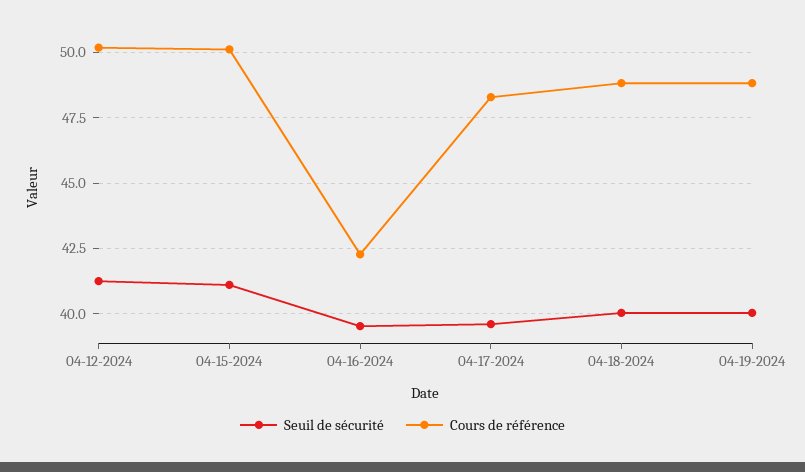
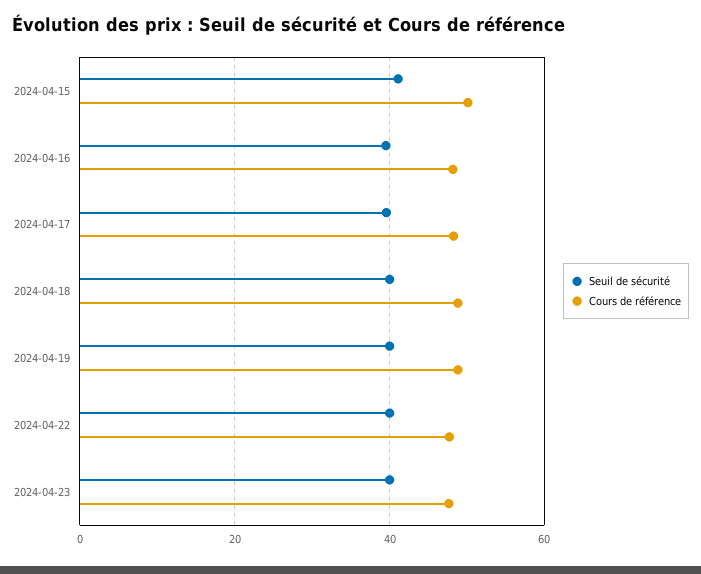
Seuil de sécurité, 04-12-2024: 41.25 -> none
Cours de référence, 04-12-2024: 50.25 -> none
Cours de référence, 04-16-2024: 42.25 -> 48
Seuil de sécurité, 2024-04-22: none -> 40
Cours de référence, 2024-04-22: none -> 48
Seuil de sécurité, 2024-04-23: none -> 40
Cours de référence, 2024-04-23: none -> 48

